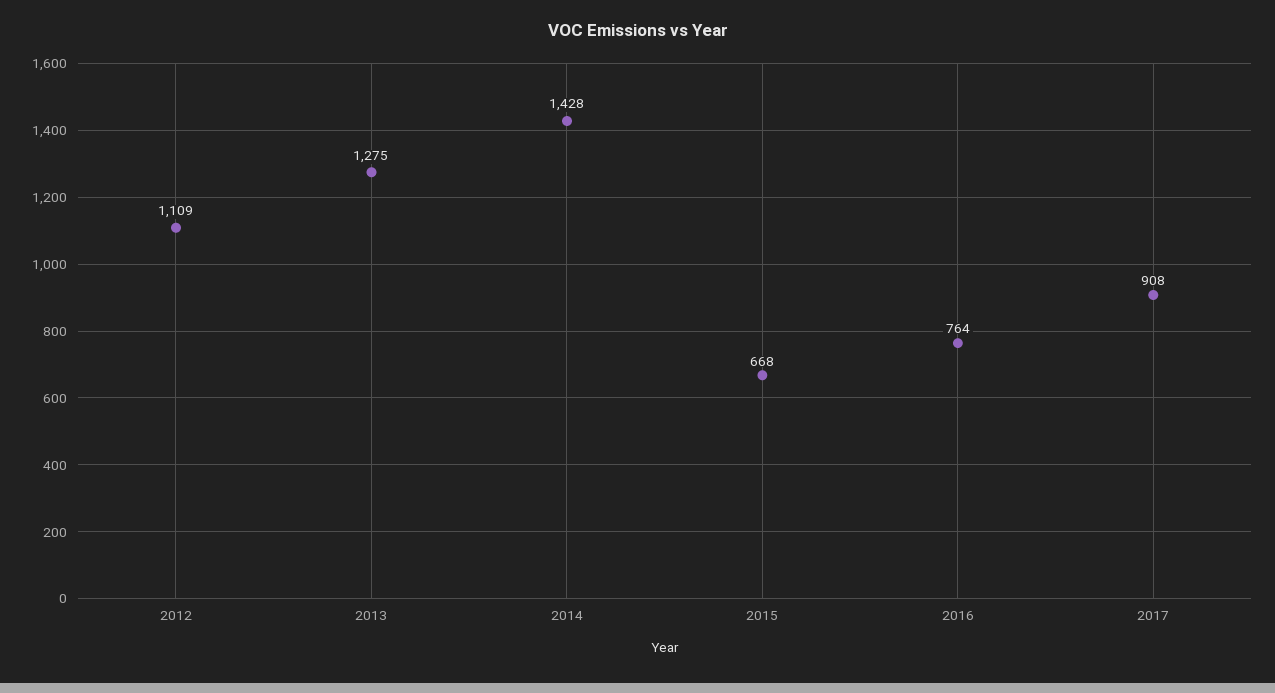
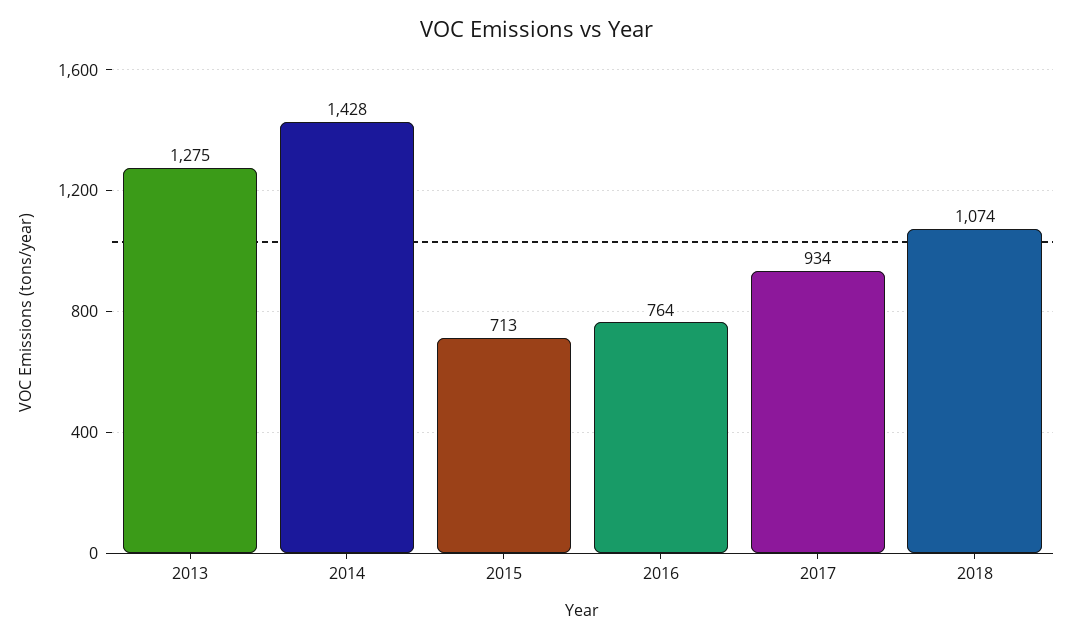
2012: 1109 -> none
2015: 668 -> 713
2017: 908 -> 934
2018: none -> 1074

